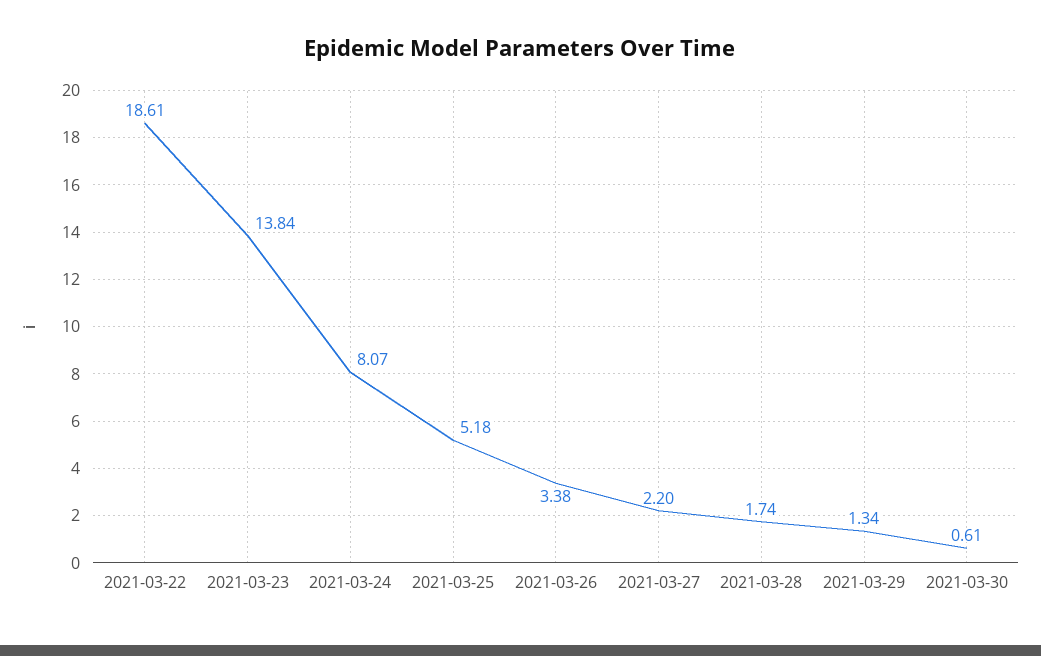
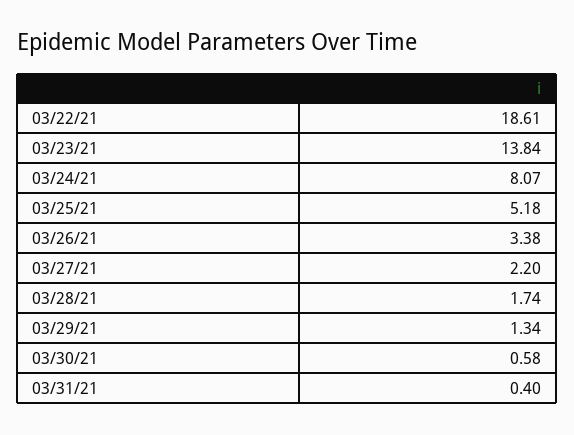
2021-03-30: 0.61 -> 0.58
03/31/21: none -> 0.4

